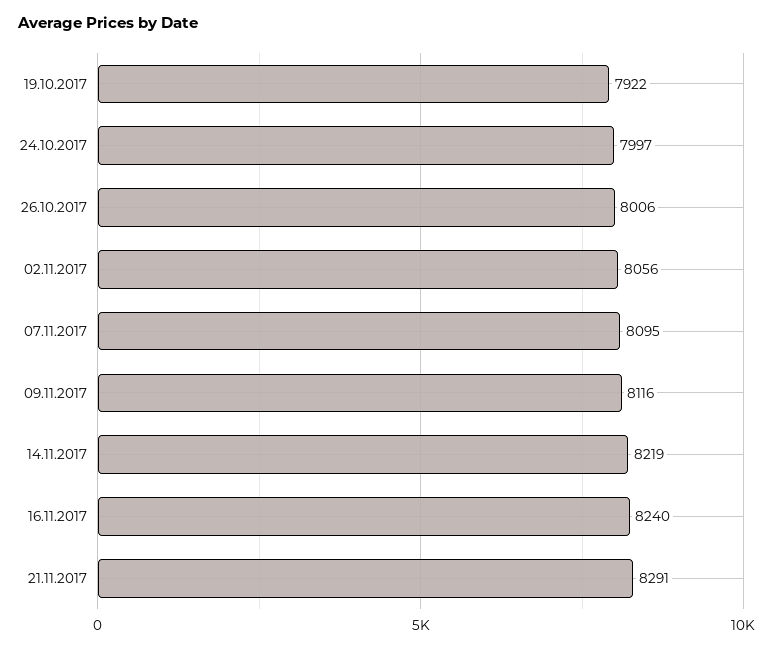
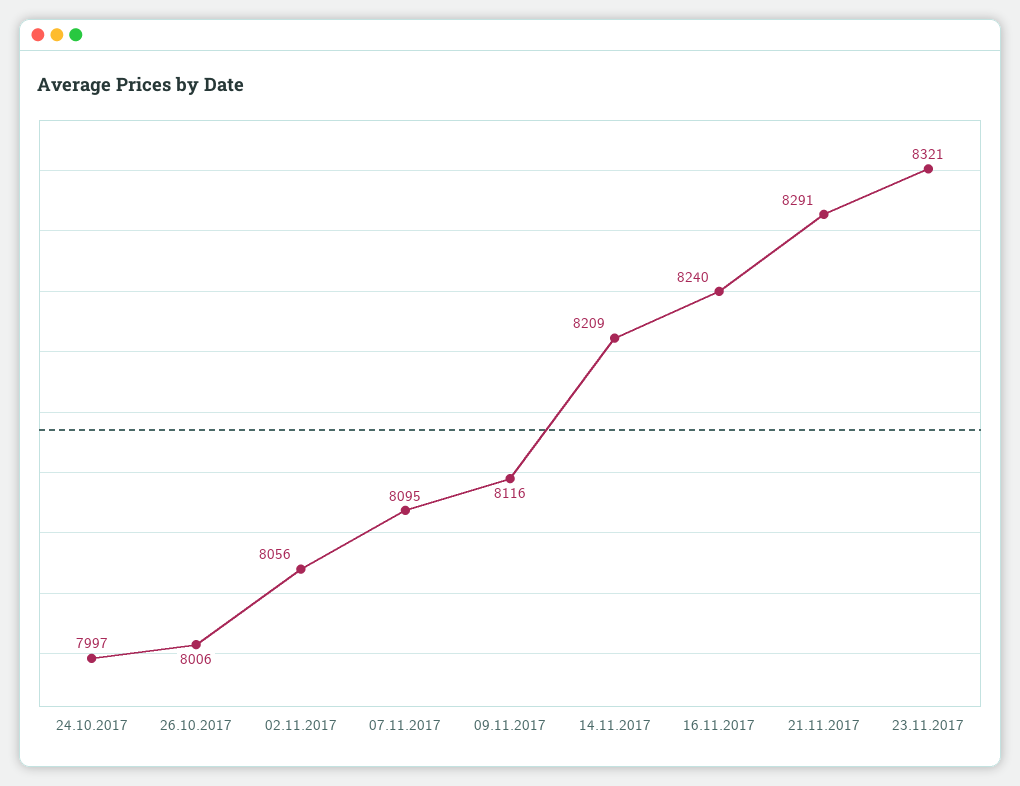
19.10.2017: 7922 -> none
14.11.2017: 8219 -> 8209
23.11.2017: none -> 8321

